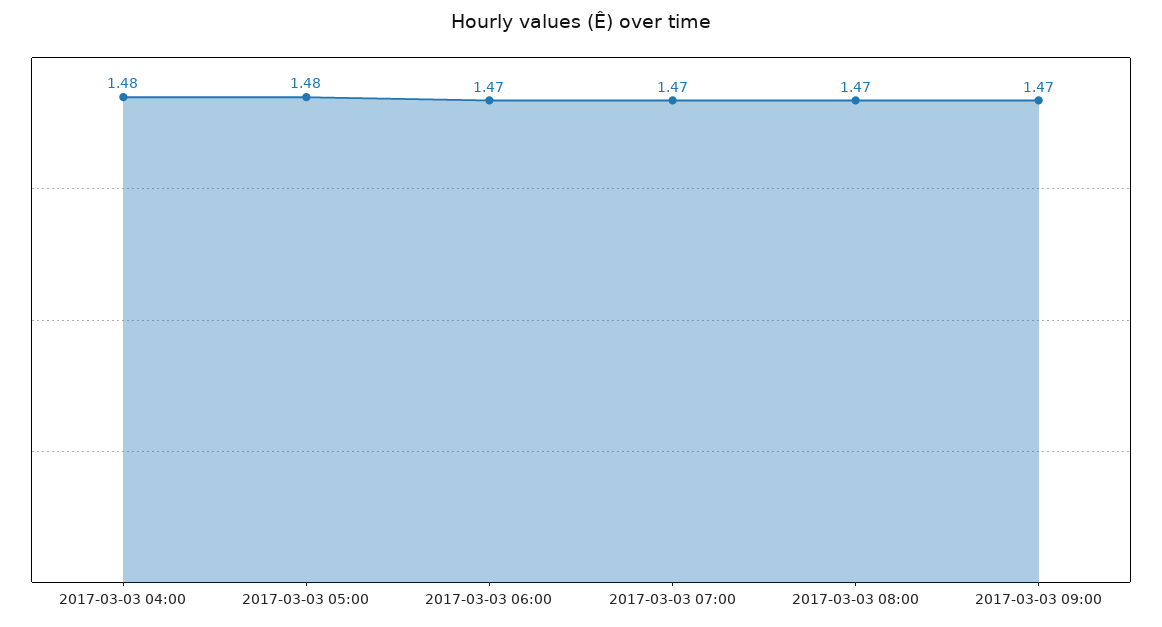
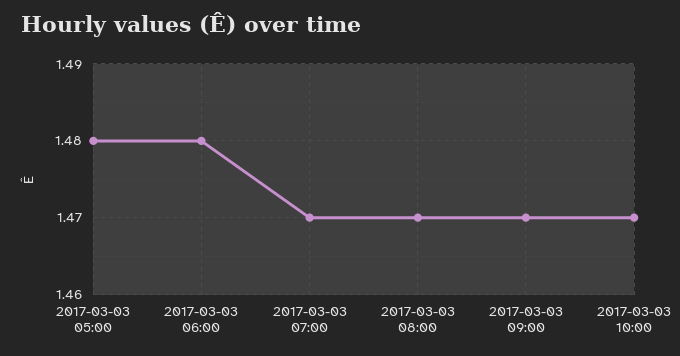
2017-03-03 04:00: 1.48 -> none
2017-03-03 06:00: 1.47 -> 1.48
2017-03-03 10:00: none -> 1.47

